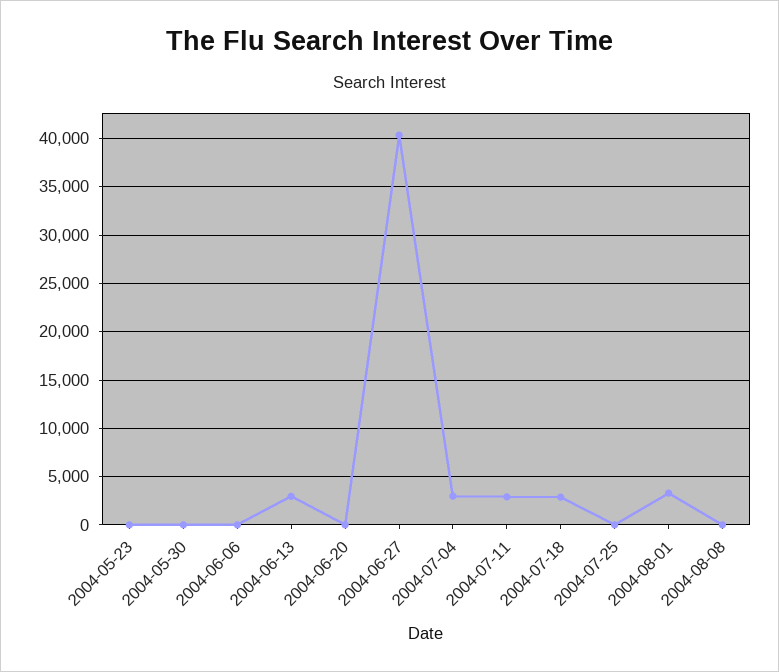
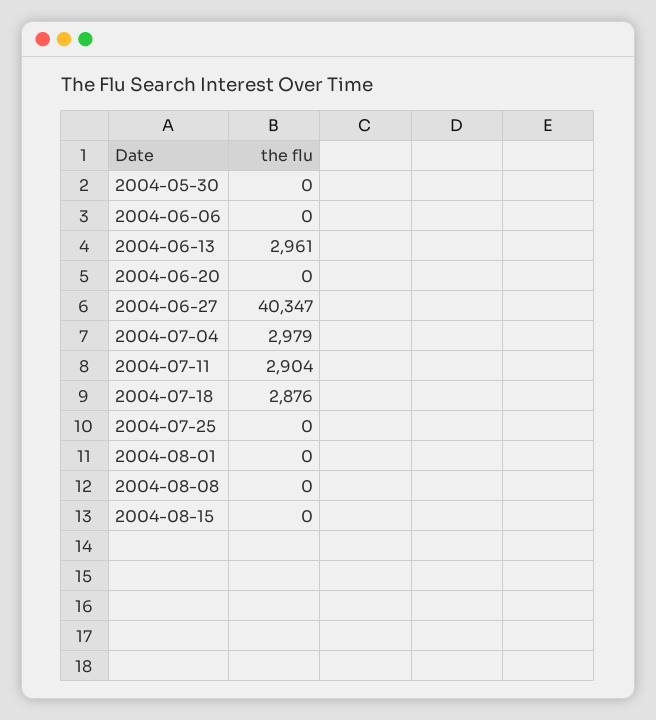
2004-05-23: 0 -> none
2004-08-01: 3000 -> 0
2004-08-15: none -> 0

